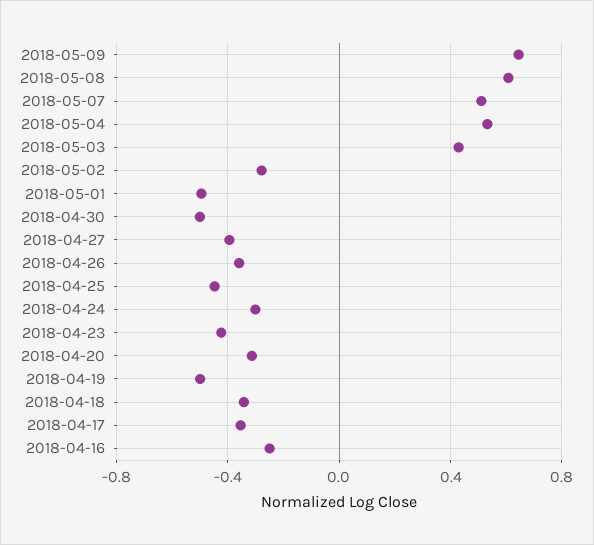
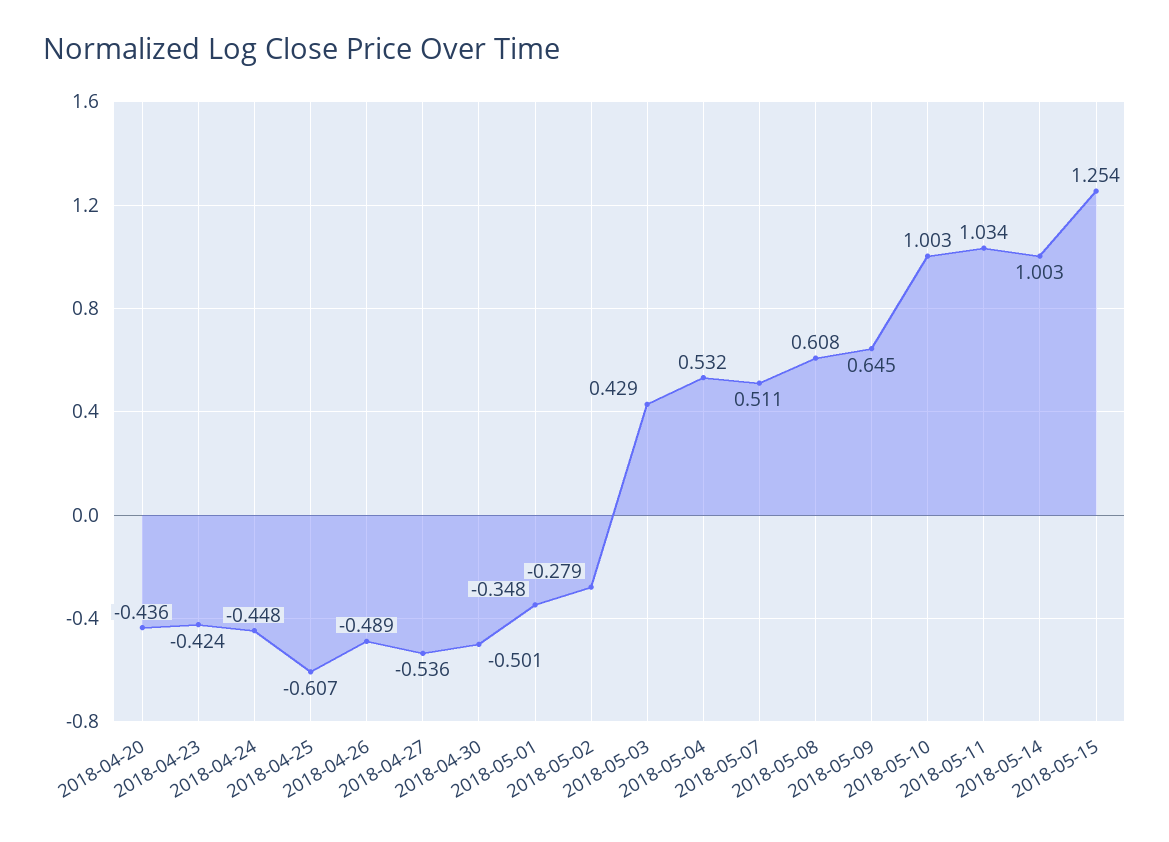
2018-05-01: -0.5 -> -0.348
2018-04-27: -0.4 -> -0.536
2018-04-26: -0.35 -> -0.489
2018-04-25: -0.45 -> -0.607
2018-04-24: -0.3 -> -0.448
2018-04-20: -0.3 -> -0.436
2018-04-19: -0.5 -> none
2018-04-18: -0.35 -> none
2018-04-17: -0.35 -> none
2018-04-16: -0.25 -> none
2018-05-10: none -> 1.003
2018-05-11: none -> 1.034
2018-05-14: none -> 1.003
2018-05-15: none -> 1.254

